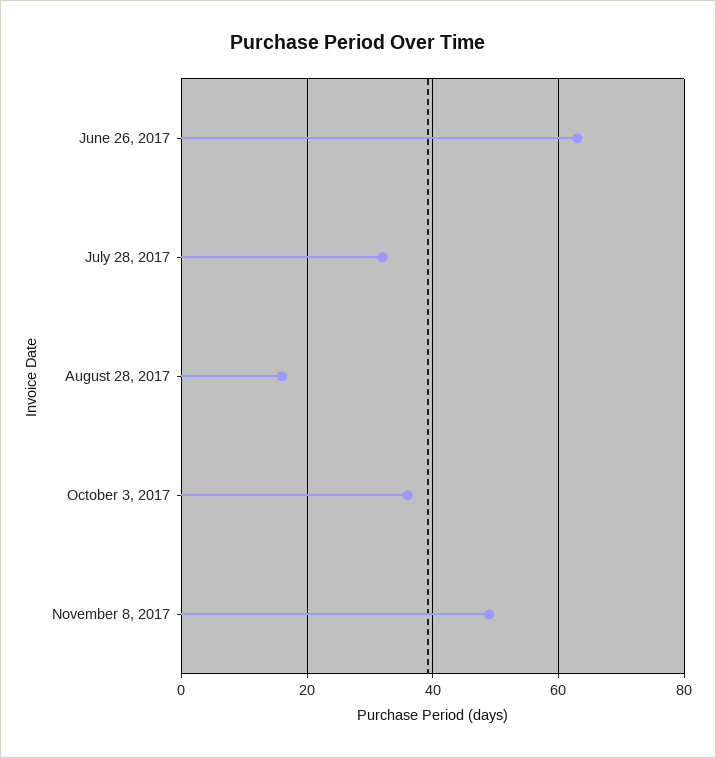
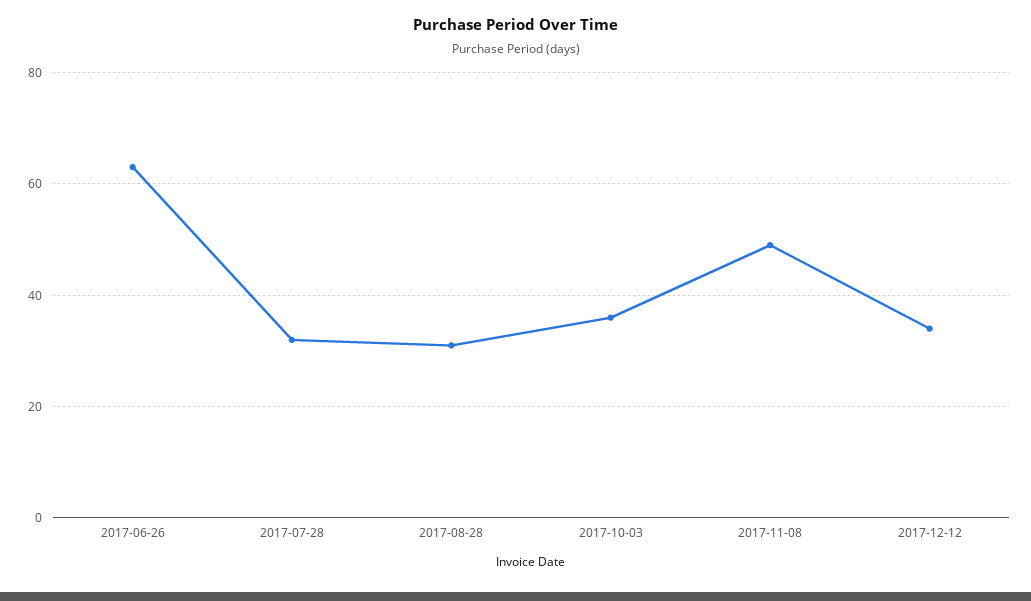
August 28, 2017: 15 -> 30
2017-12-12: none -> 35

